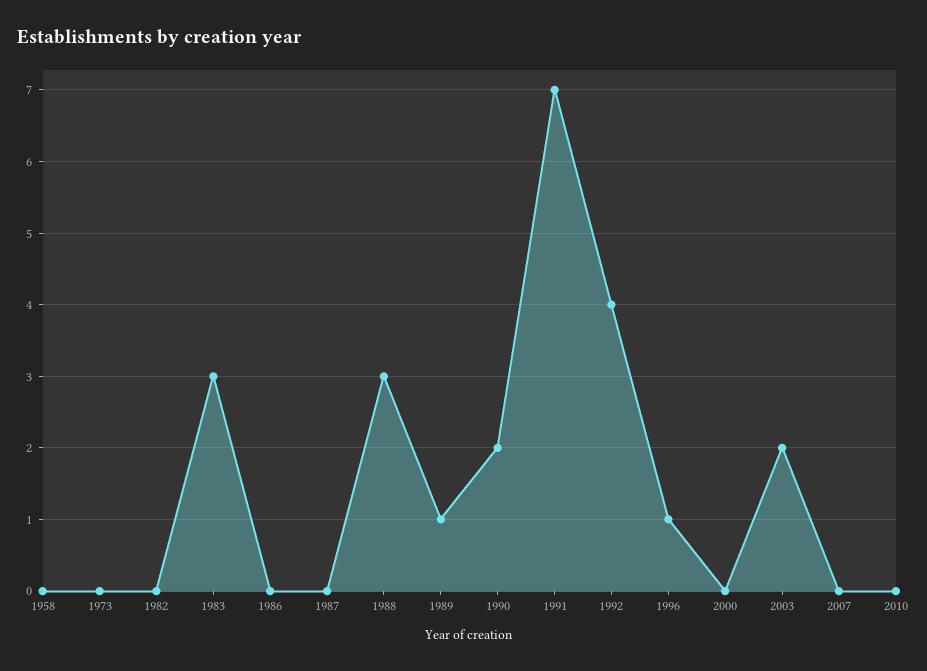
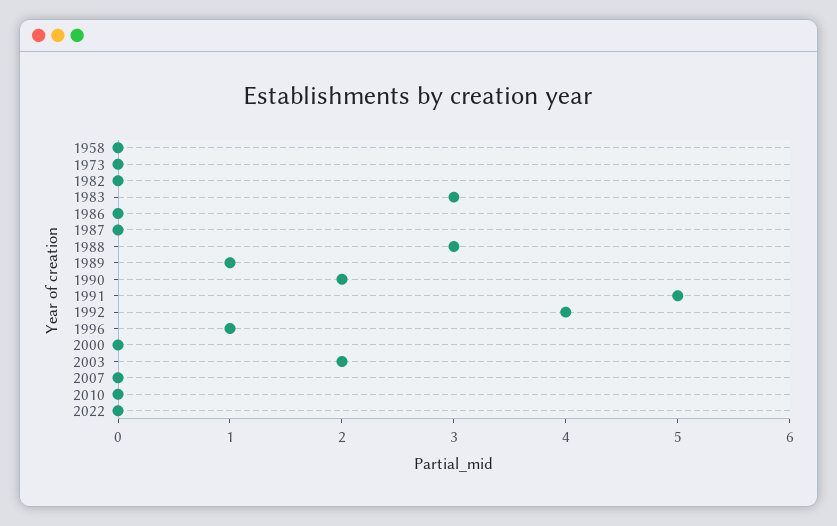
1991: 7 -> 5
2022: none -> 0

